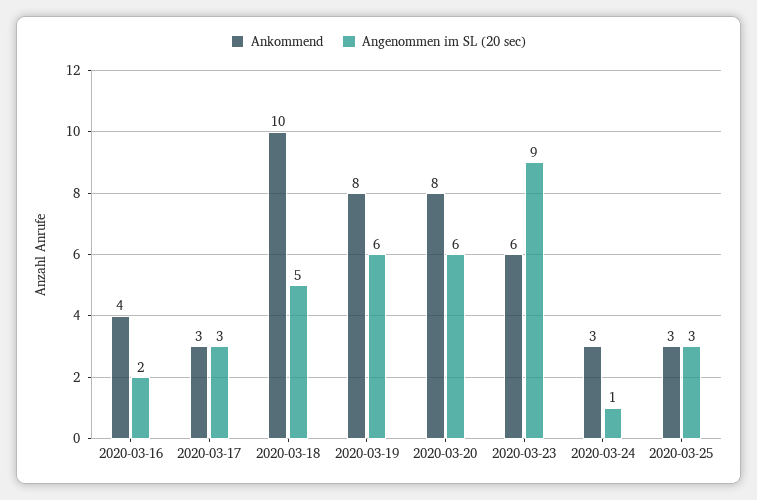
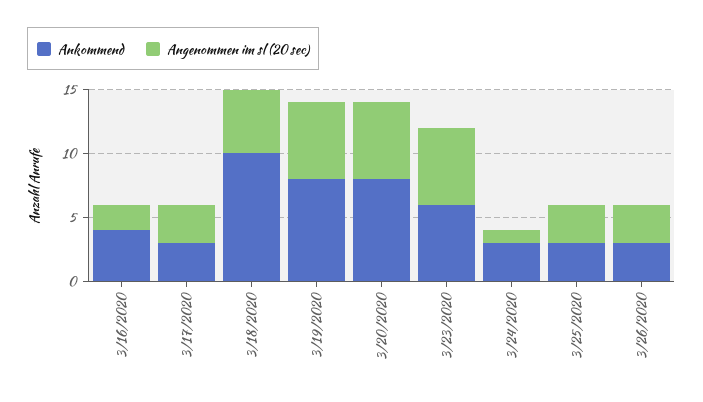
Angenommen im SL (20 sec), 2020-03-23: 9 -> 6
Ankommend, 3/26/2020: none -> 3
Angenommen im SL (20 sec), 3/26/2020: none -> 3

